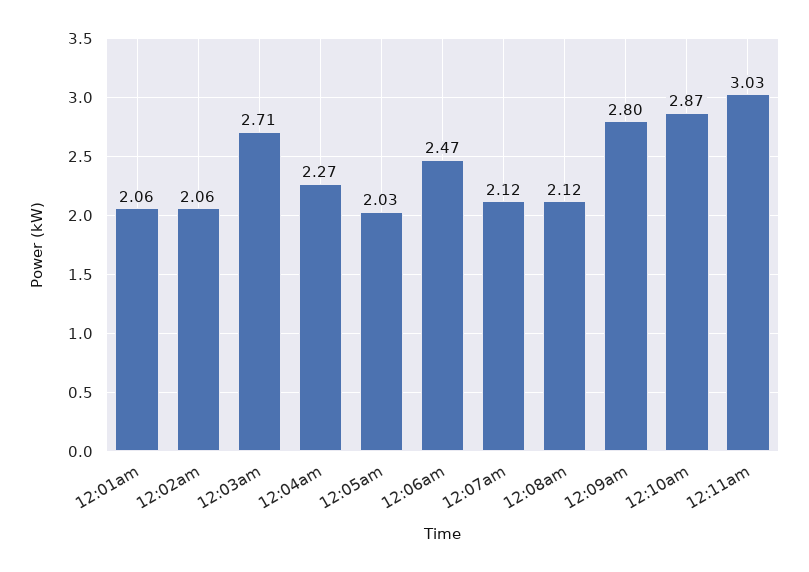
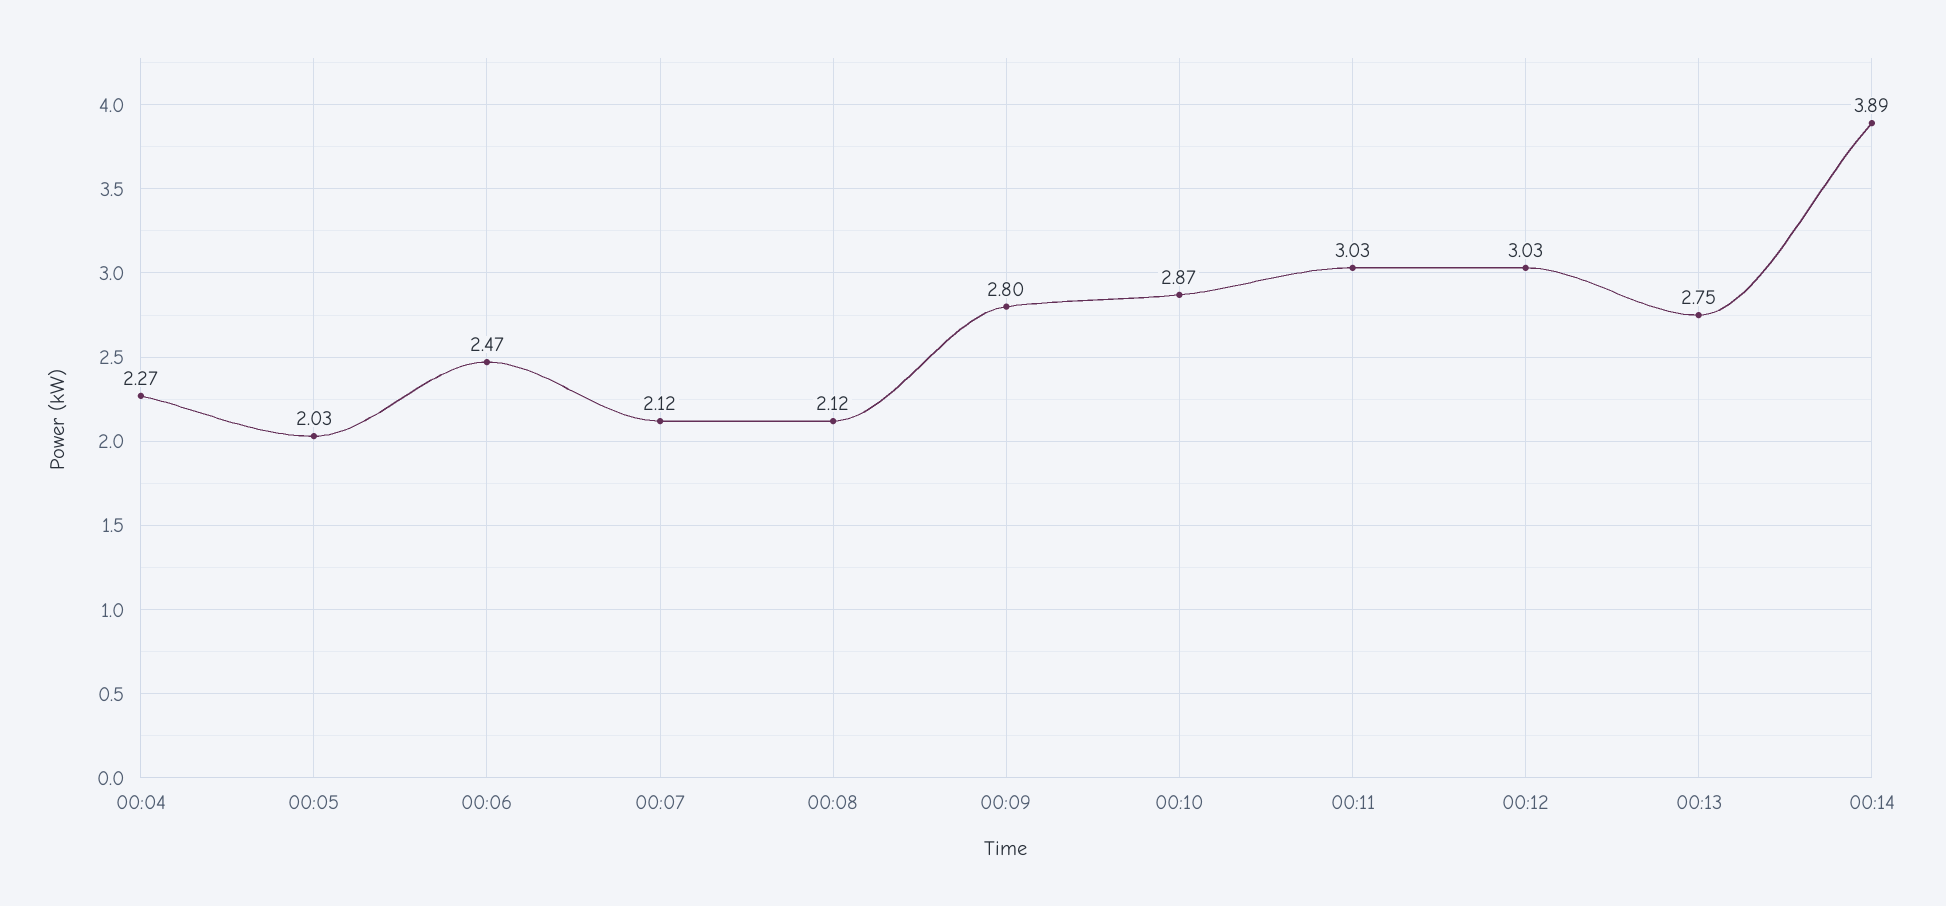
12:01am: 2.06 -> none
12:02am: 2.06 -> none
12:03am: 2.71 -> none
00:12: none -> 3.03
00:13: none -> 2.75
00:14: none -> 3.89

